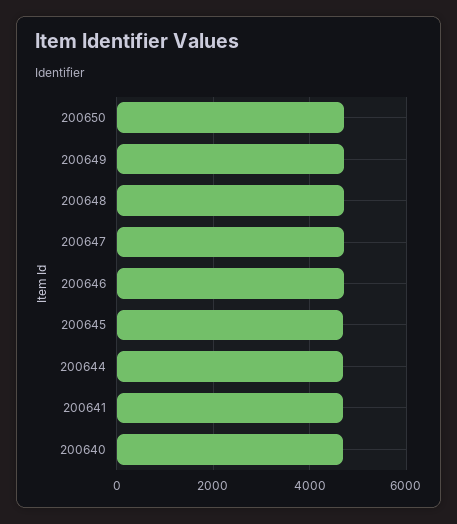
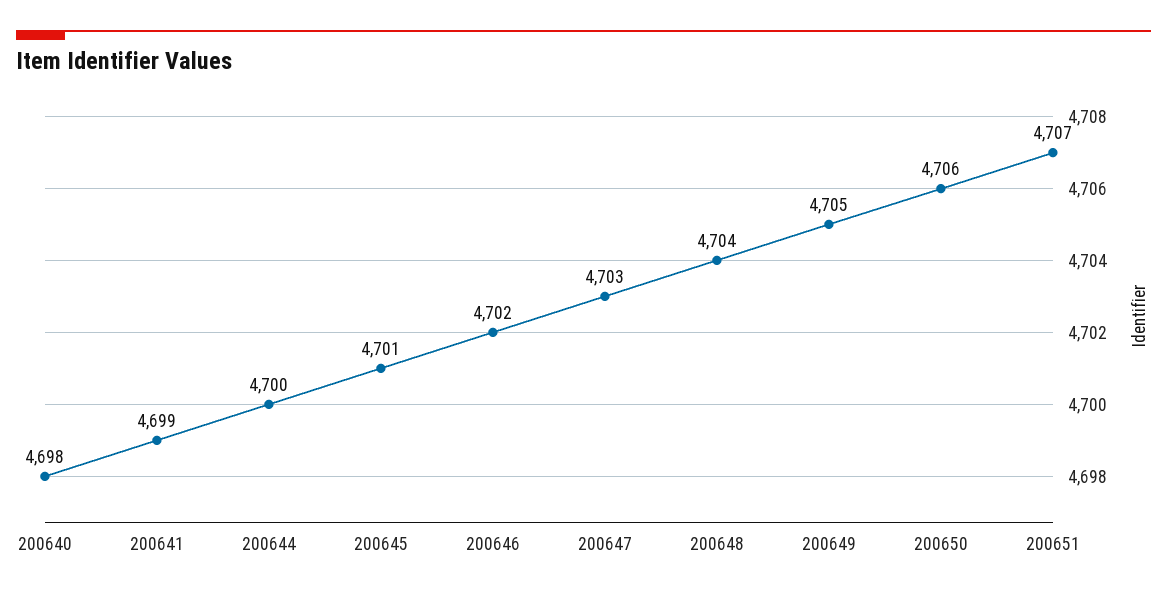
200651: none -> 4707

